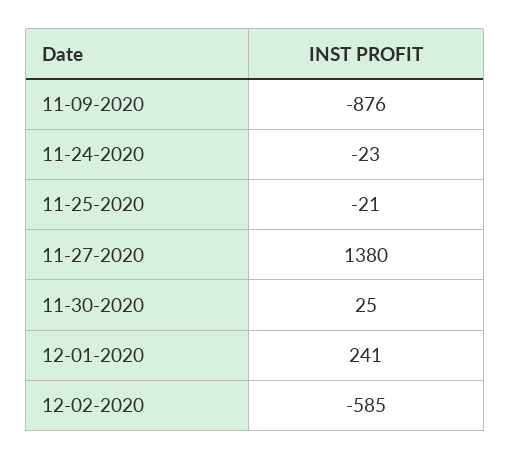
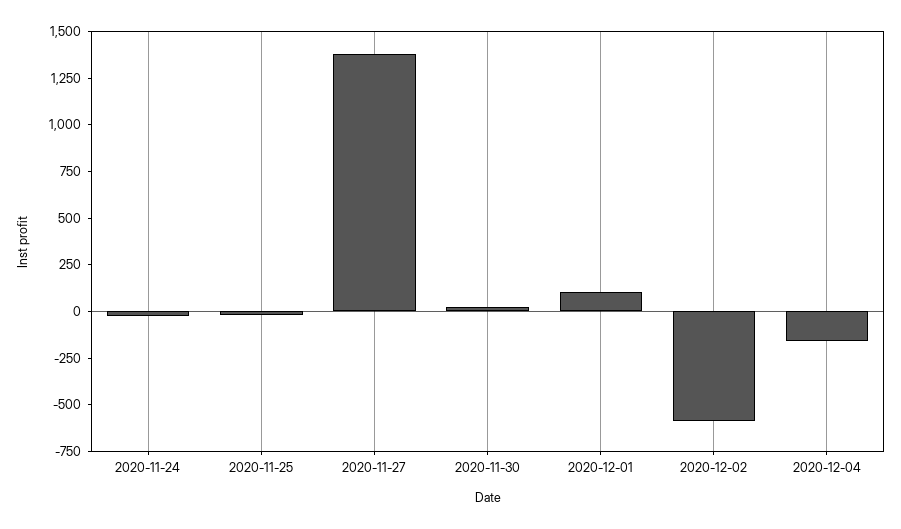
11-09-2020: -876 -> none
12-01-2020: 241 -> 100
2020-12-04: none -> -150

